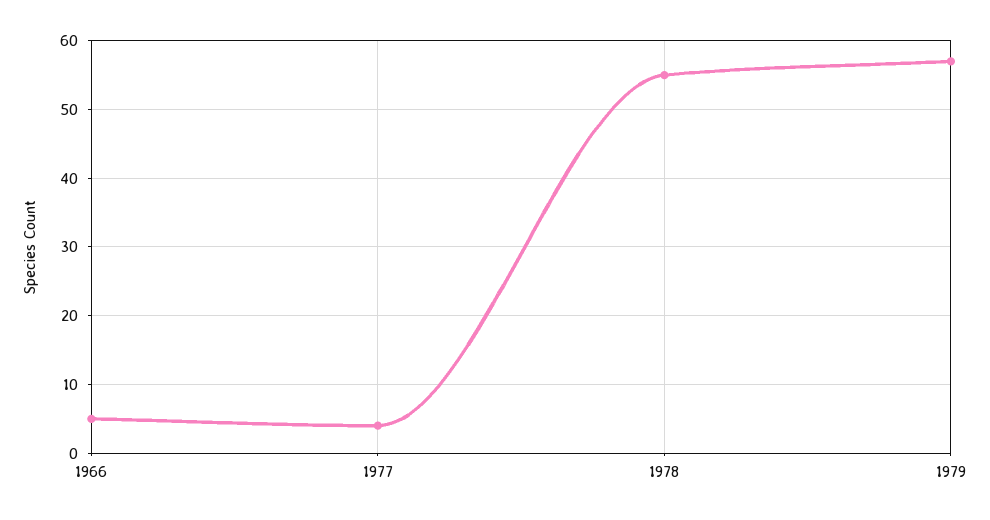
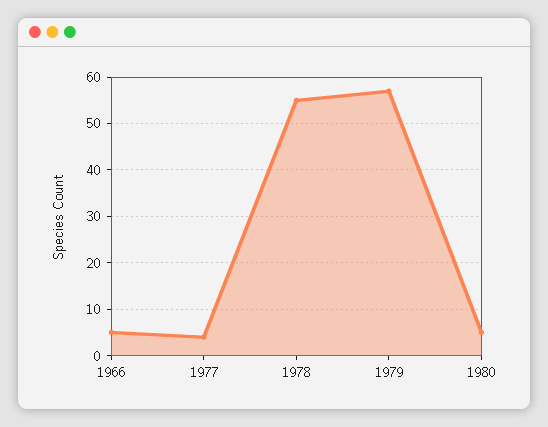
1980: none -> 5

